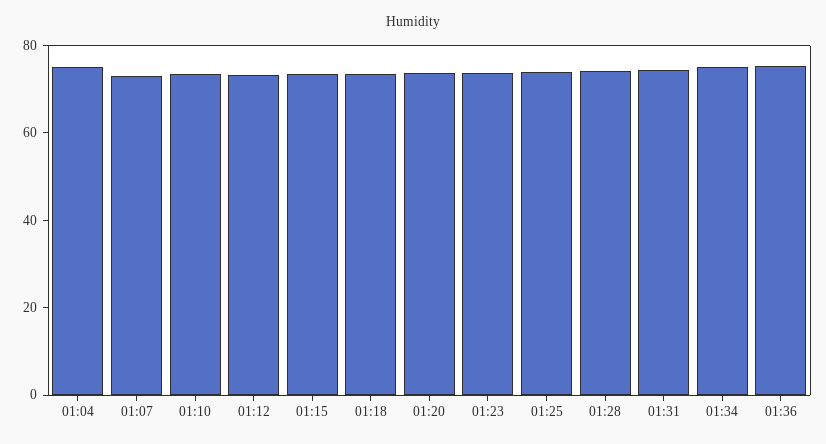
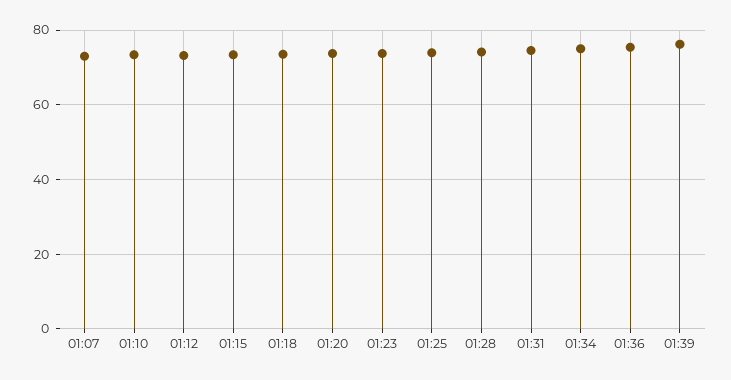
01:04: 75 -> none
01:39: none -> 76

